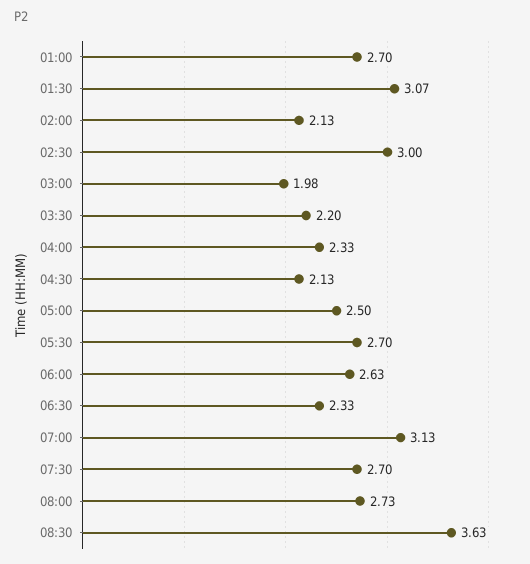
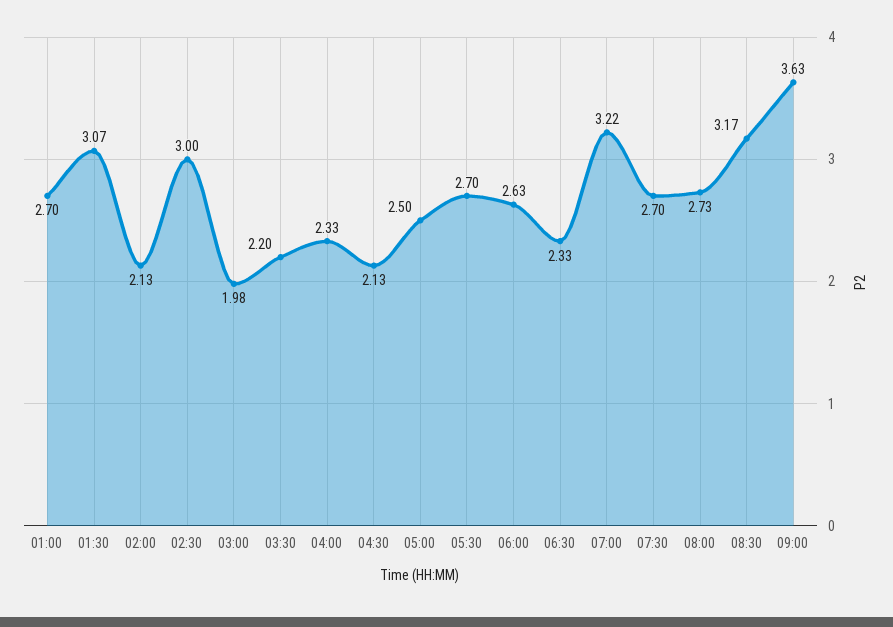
07:00: 3.13 -> 3.22
08:30: 3.63 -> 3.17
09:00: none -> 3.63

